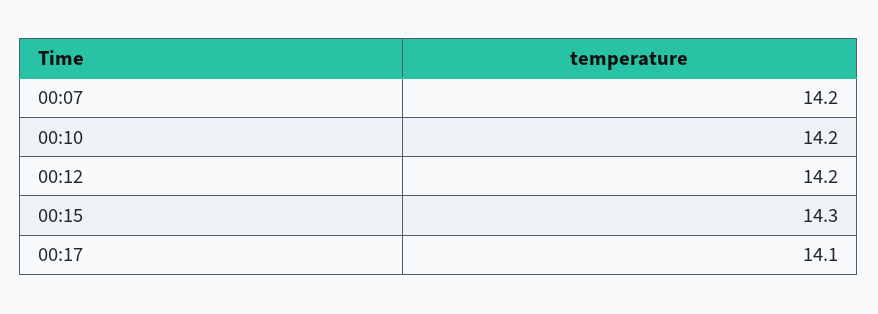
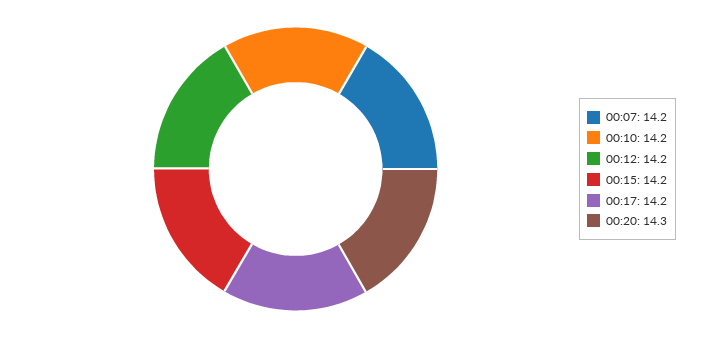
00:15: 14.3 -> 14.2
00:17: 14.1 -> 14.2
00:20: none -> 14.3

